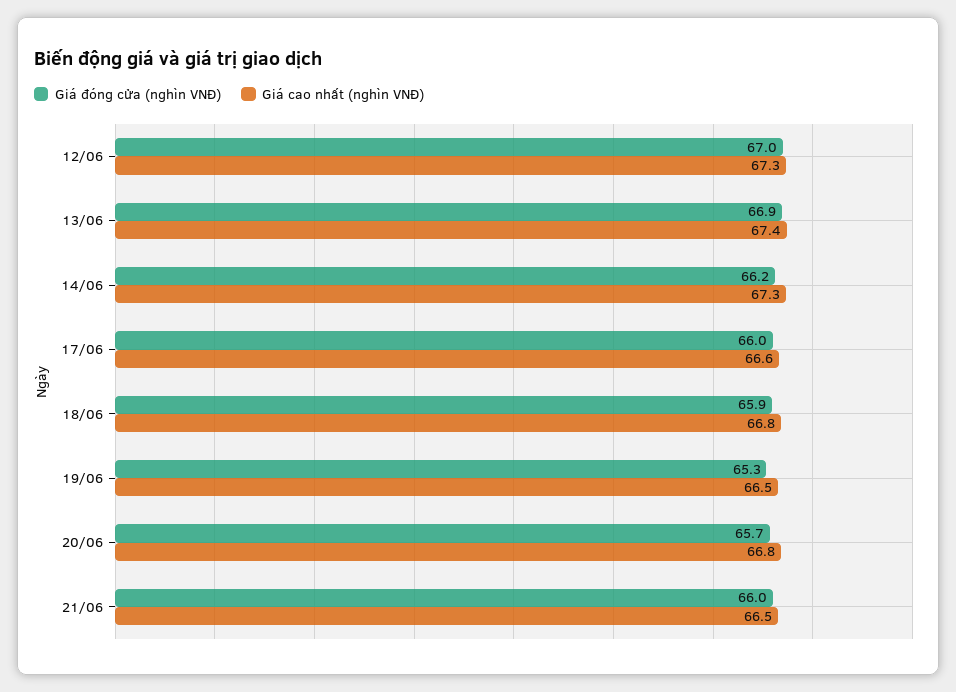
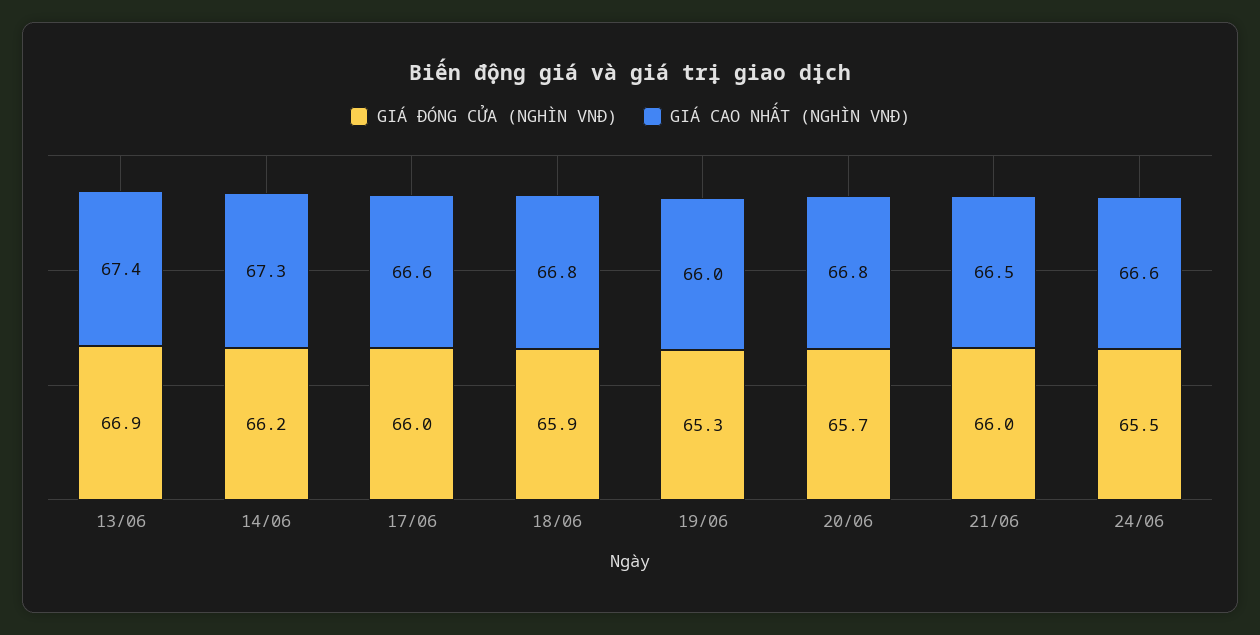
Giá đóng cửa (nghìn VNĐ), 12/06: 67 -> none
Giá cao nhất (nghìn VNĐ), 12/06: 67.3 -> none
Giá cao nhất (nghìn VNĐ), 19/06: 66.5 -> 66
Giá đóng cửa (nghìn VNĐ), 24/06: none -> 65.5
Giá cao nhất (nghìn VNĐ), 24/06: none -> 66.6

